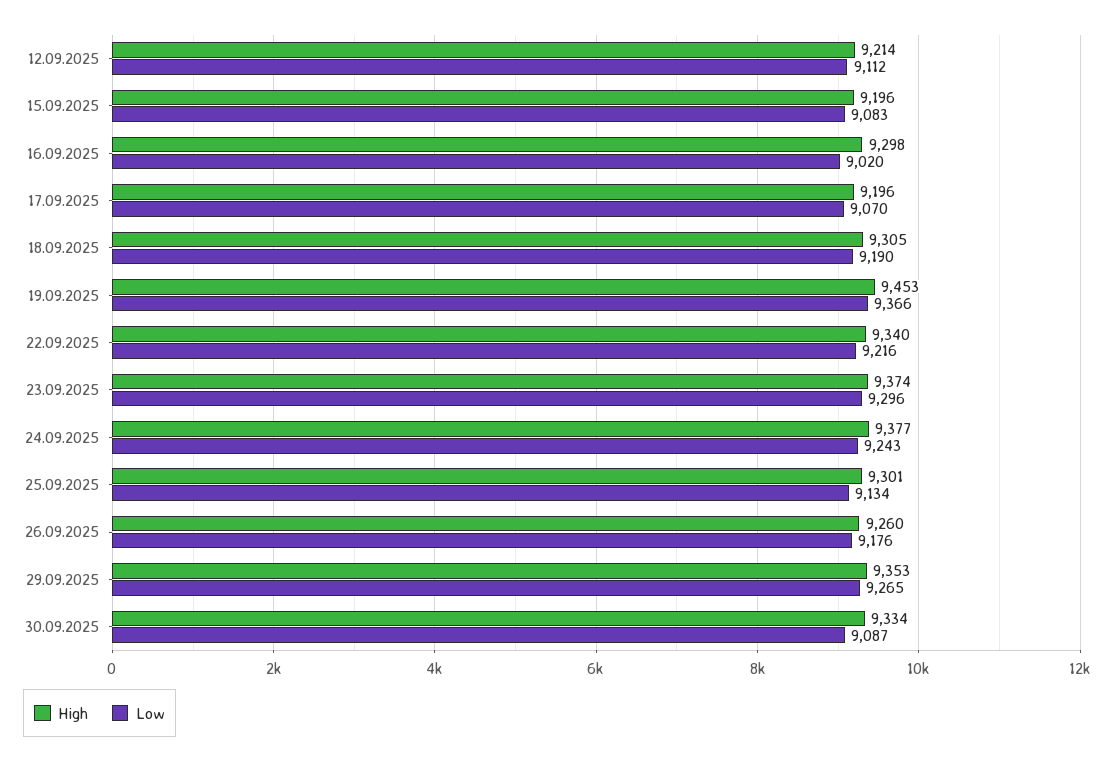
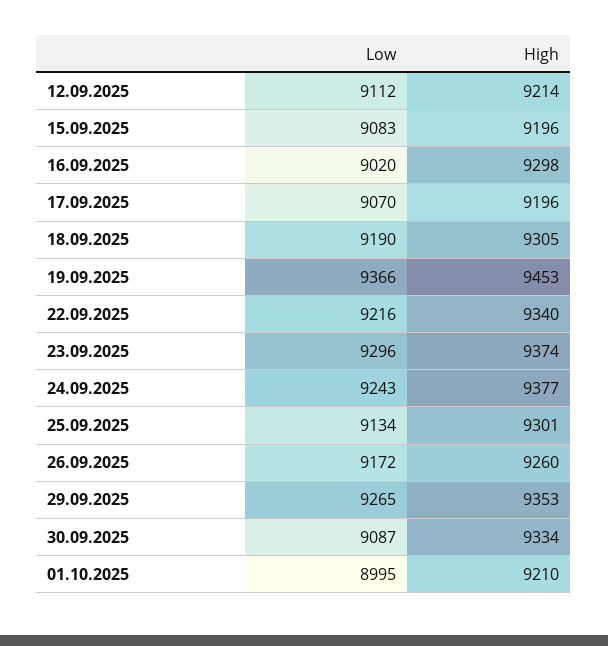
Low, 26.09.2025: 9176 -> 9172
Low, 01.10.2025: none -> 8995
High, 01.10.2025: none -> 9210

